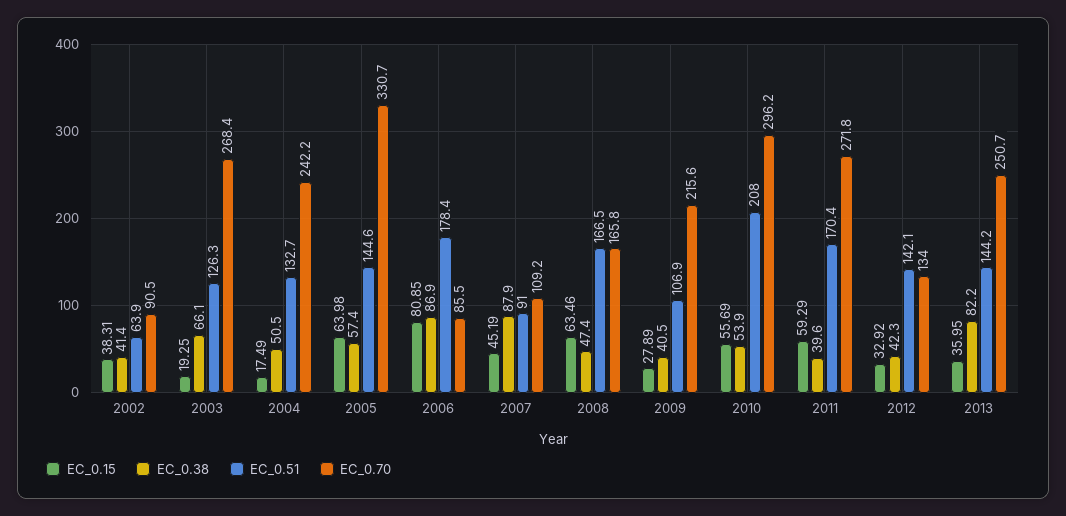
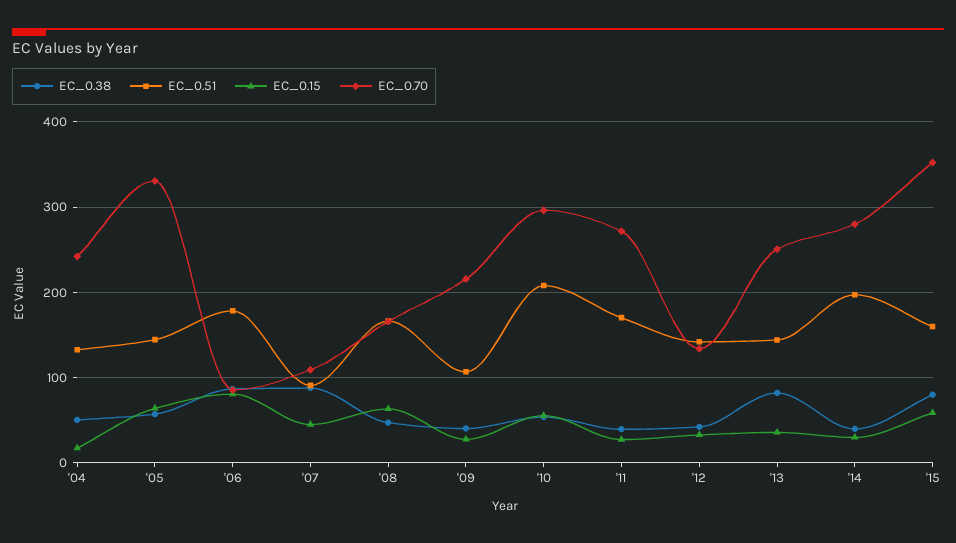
EC_0.15, 2002: 38.31 -> none
EC_0.38, 2002: 41.4 -> none
EC_0.51, 2002: 63.9 -> none
EC_0.70, 2002: 90.5 -> none
EC_0.15, 2003: 19.25 -> none
EC_0.38, 2003: 66.1 -> none
EC_0.51, 2003: 126.3 -> none
EC_0.70, 2003: 268.4 -> none
EC_0.15, 2011: 59.29 -> 30
EC_0.38, '14: none -> 40
EC_0.51, '14: none -> 200
EC_0.15, '14: none -> 30
EC_0.70, '14: none -> 280
EC_0.38, '15: none -> 80
EC_0.51, '15: none -> 160
EC_0.15, '15: none -> 60
EC_0.70, '15: none -> 350

